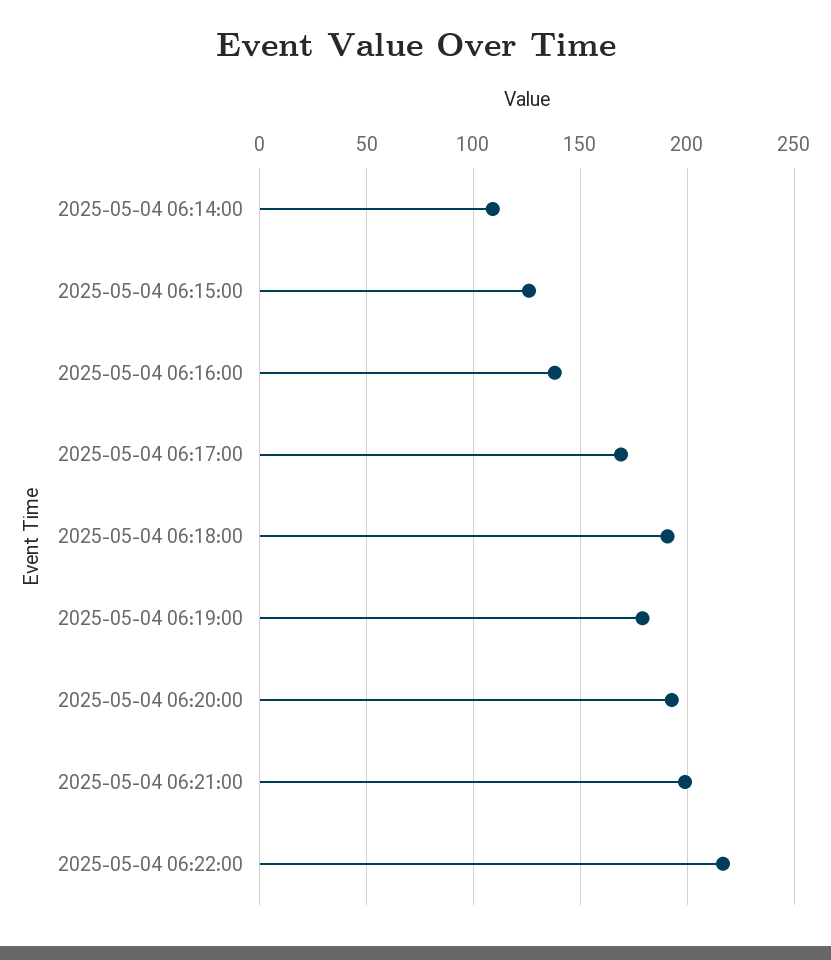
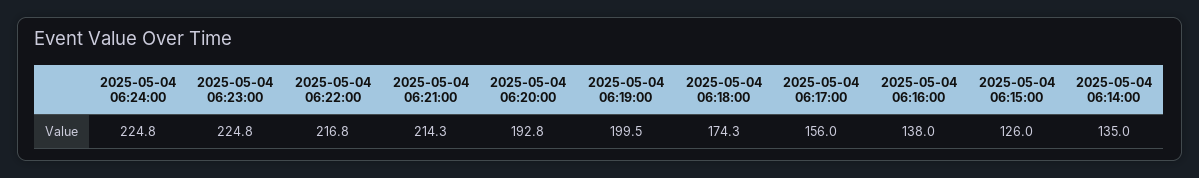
2025-05-04 06:14:00: 110 -> 135
2025-05-04 06:17:00: 170 -> 156
2025-05-04 06:18:00: 190 -> 174.3
2025-05-04 06:19:00: 180 -> 199.5
2025-05-04 06:21:00: 200 -> 214.3
2025-05-04 06:24:00: none -> 224.8
2025-05-04 06:23:00: none -> 224.8

